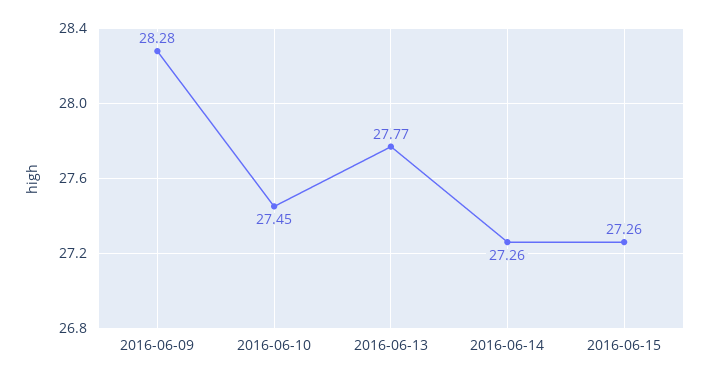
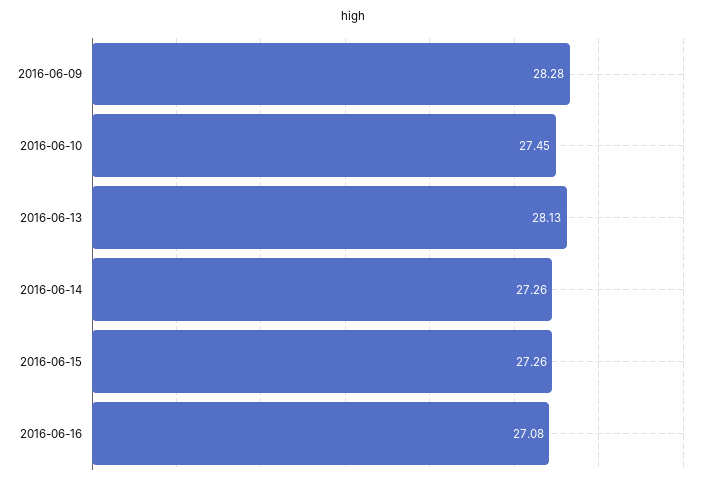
2016-06-13: 27.77 -> 28.13
2016-06-16: none -> 27.08

